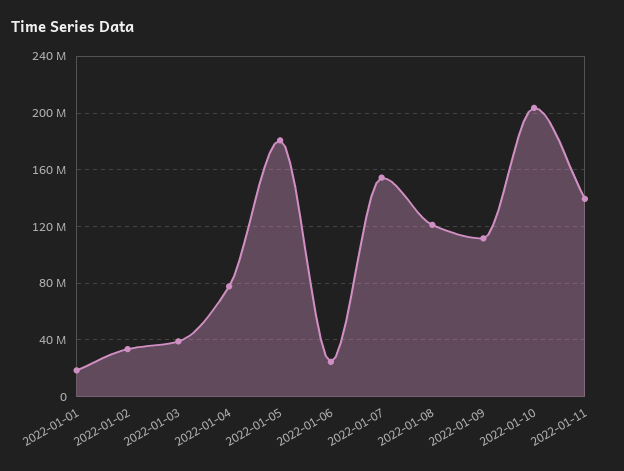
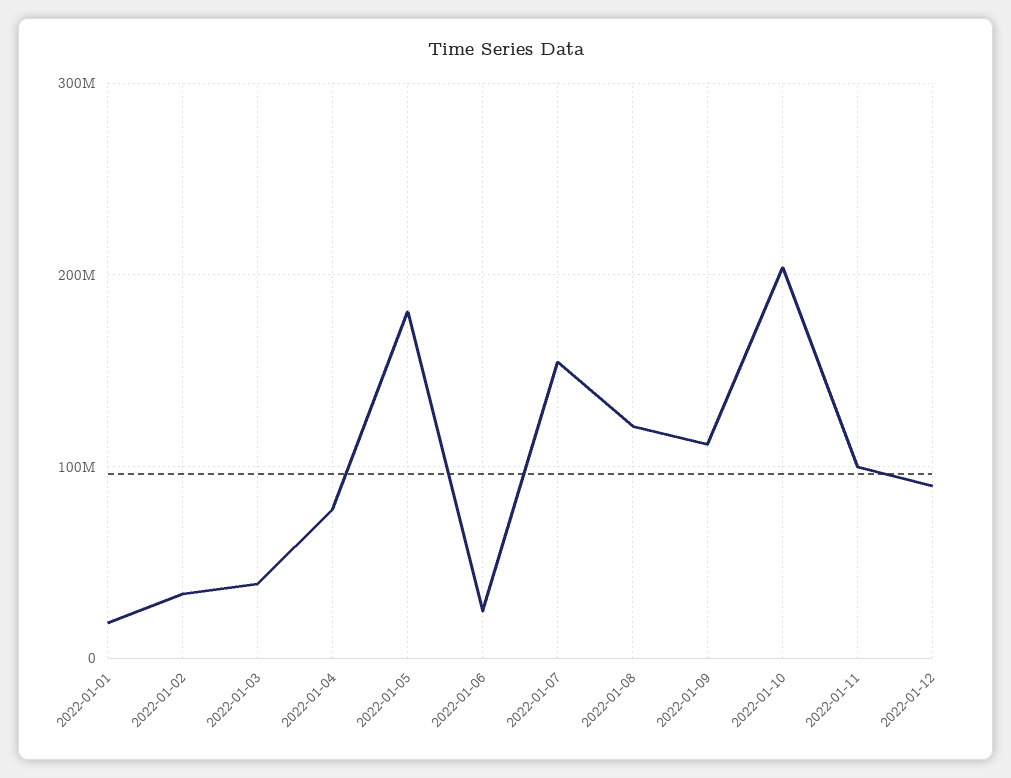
2022-01-11: 140000000 -> 100000000
2022-01-12: none -> 90000000

